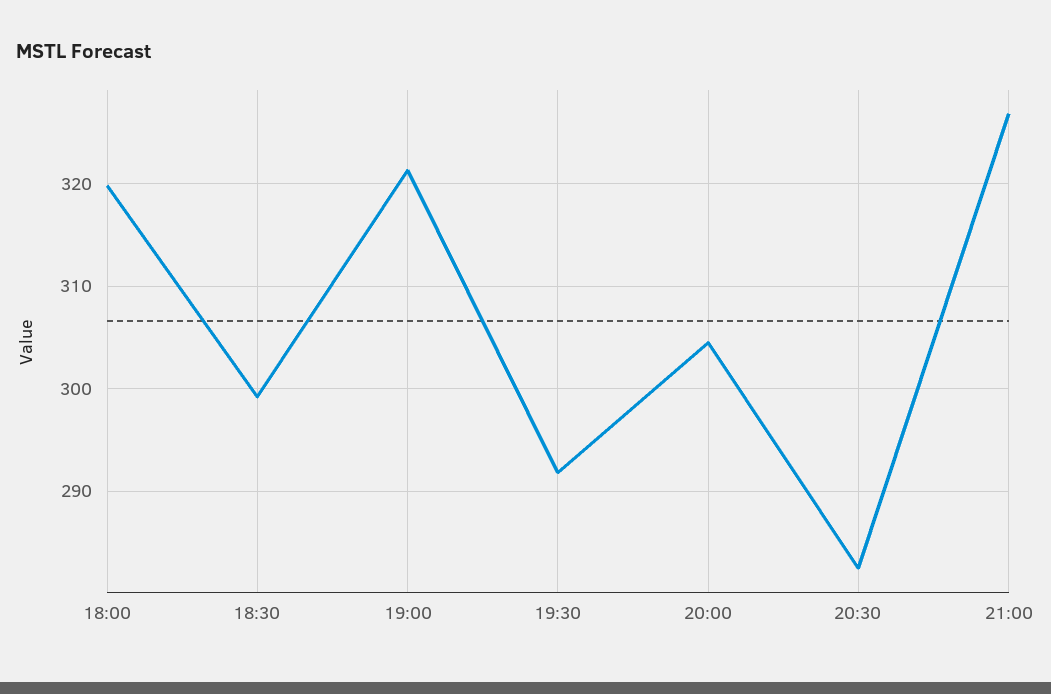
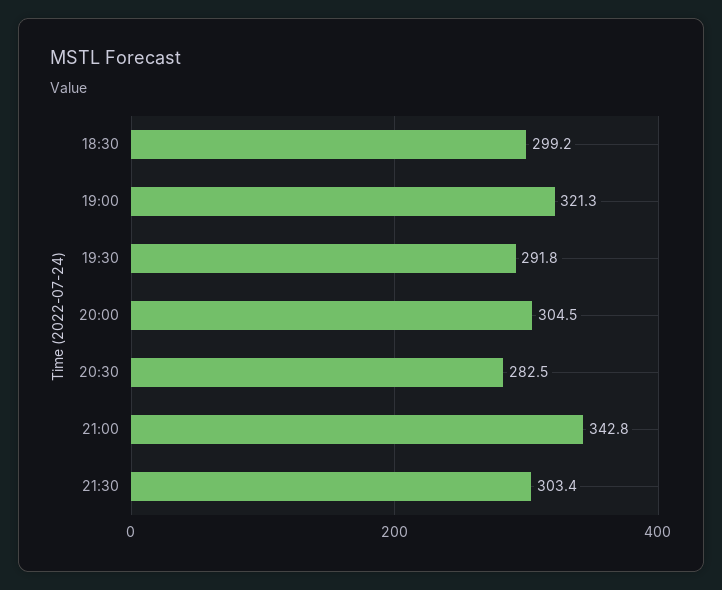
18:00: 320 -> none
21:00: 327 -> 342.8
21:30: none -> 303.4

